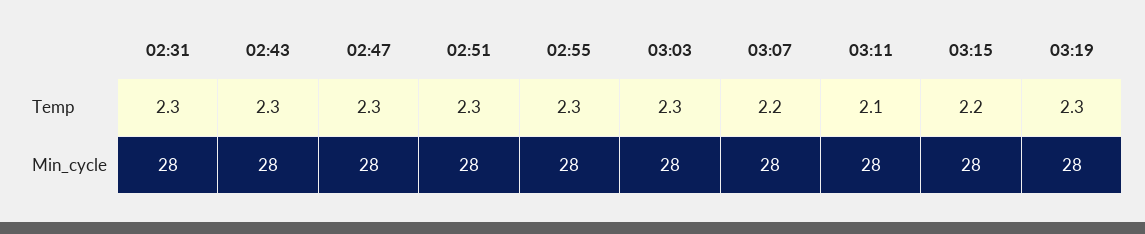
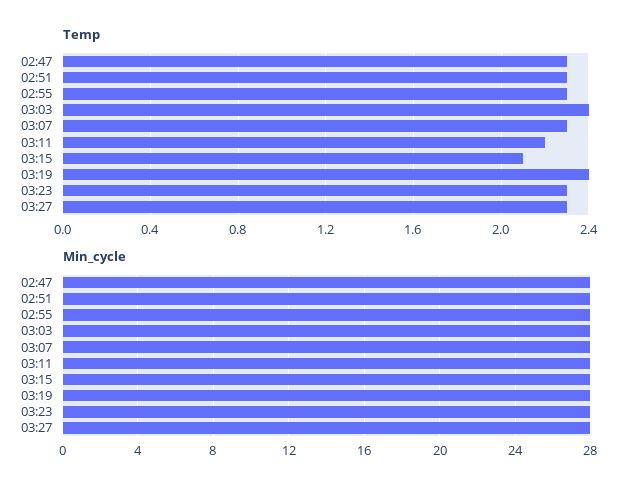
Temp, 02:31: 2.3 -> none
Temp, 02:43: 2.3 -> none
Temp, 03:03: 2.3 -> 2.4
Temp, 03:07: 2.2 -> 2.3
Temp, 03:11: 2.1 -> 2.2
Temp, 03:15: 2.2 -> 2.1
Temp, 03:19: 2.3 -> 2.4
Min_cycle, 02:31: 28 -> none
Min_cycle, 02:43: 28 -> none
Temp, 03:23: none -> 2.3
Temp, 03:27: none -> 2.3
Min_cycle, 03:23: none -> 28
Min_cycle, 03:27: none -> 28

